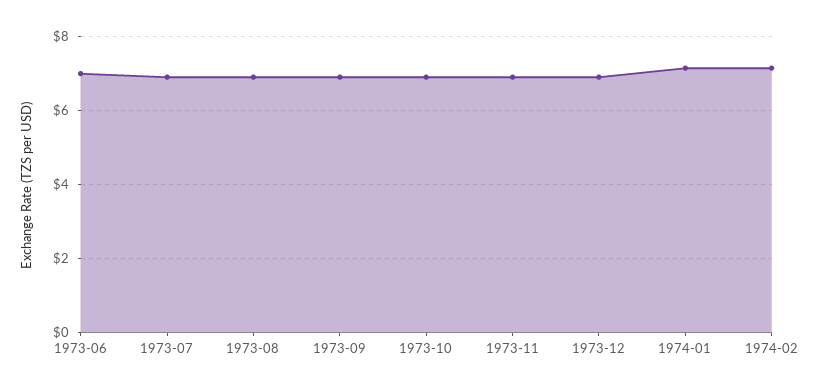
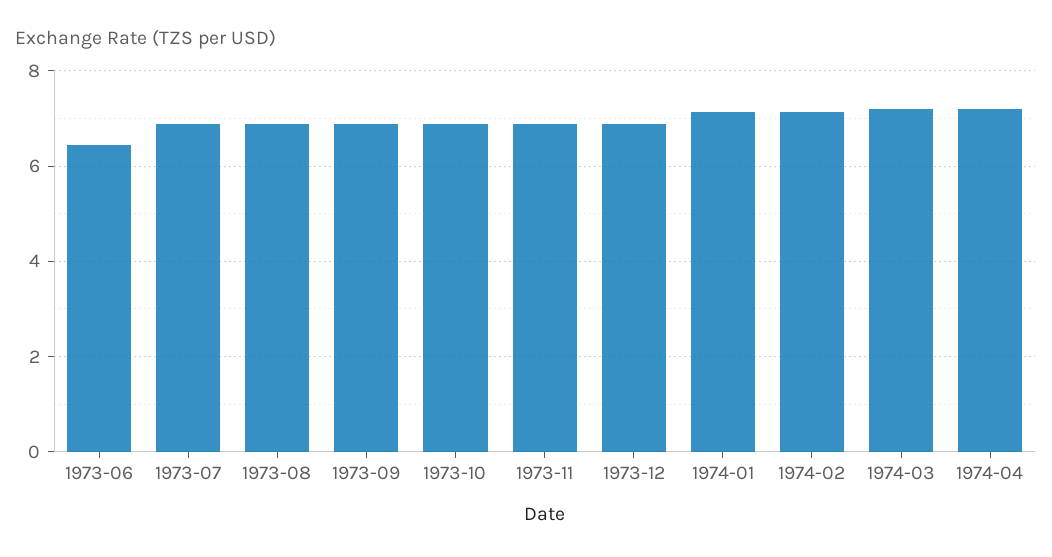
1973-06: 7 -> 6.4
1974-03: none -> 7.2
1974-04: none -> 7.2

